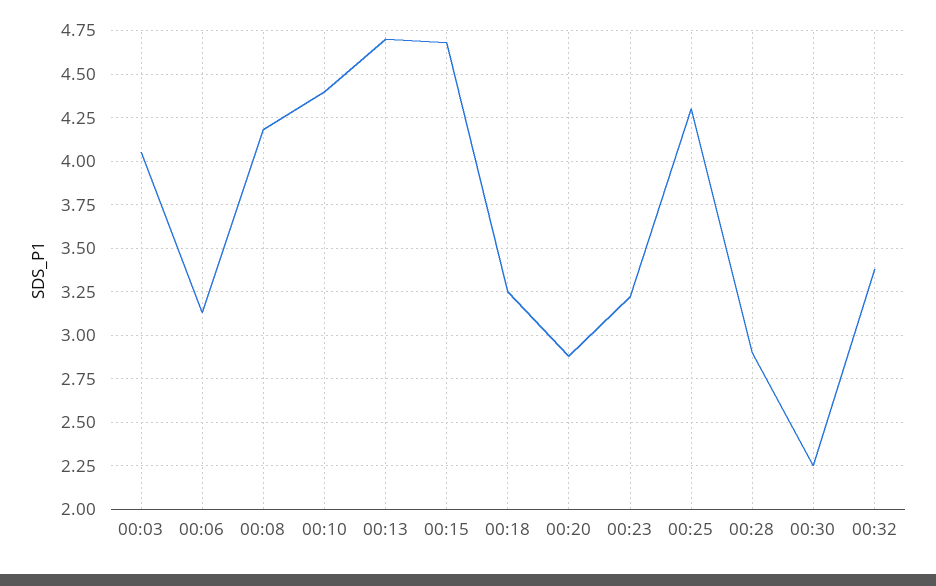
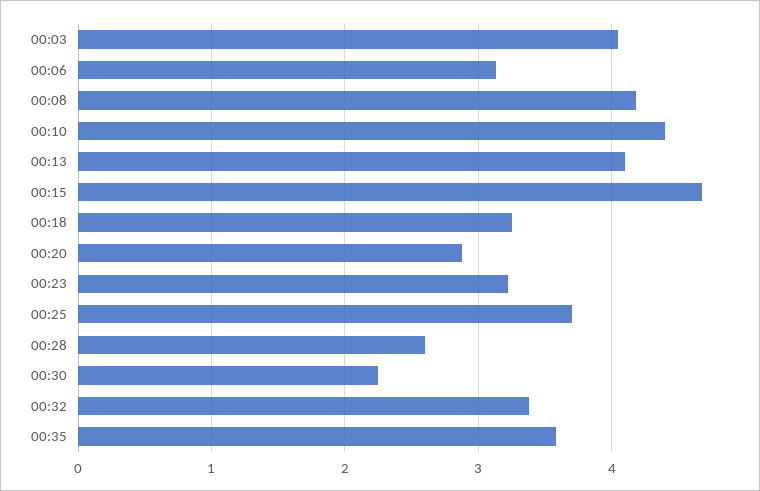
00:13: 4.7 -> 4.1
00:25: 4.3 -> 3.7
00:28: 2.9 -> 2.6
00:35: none -> 3.6

